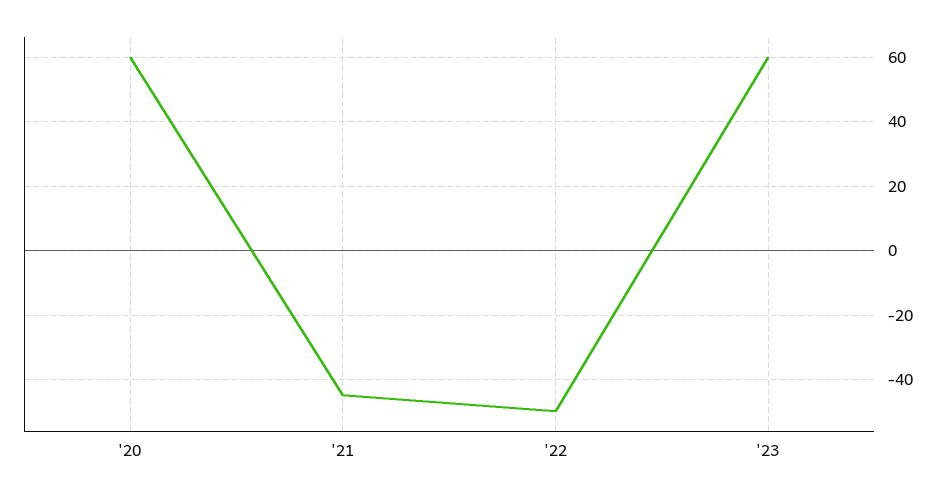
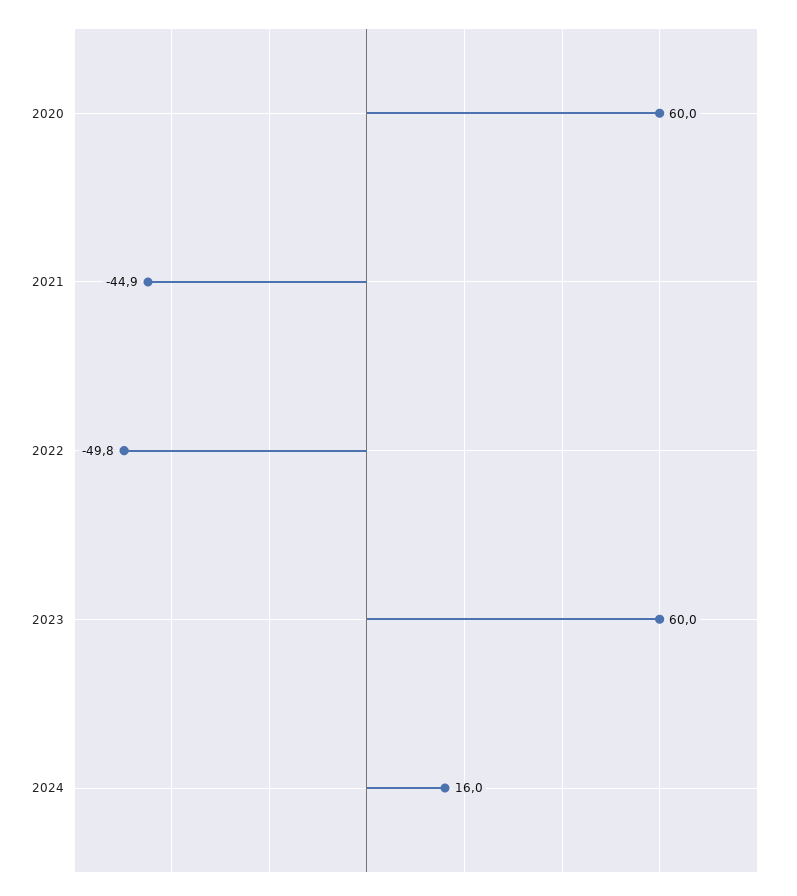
2024: none -> 16

